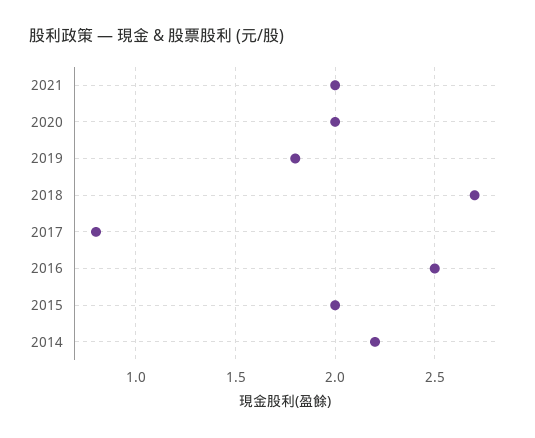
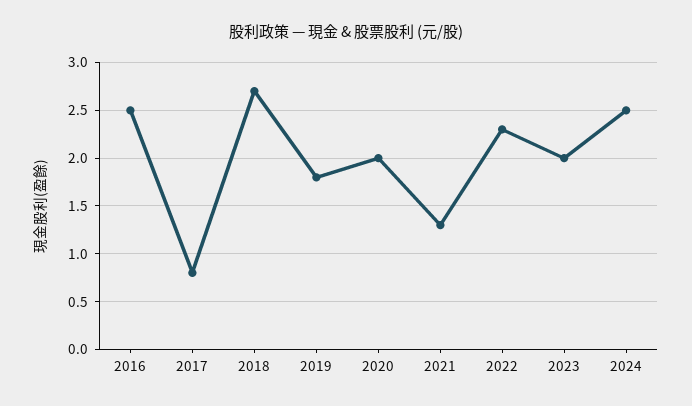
2021: 2 -> 1.3
2015: 2 -> none
2014: 2.2 -> none
2022: none -> 2.3
2023: none -> 2
2024: none -> 2.5

